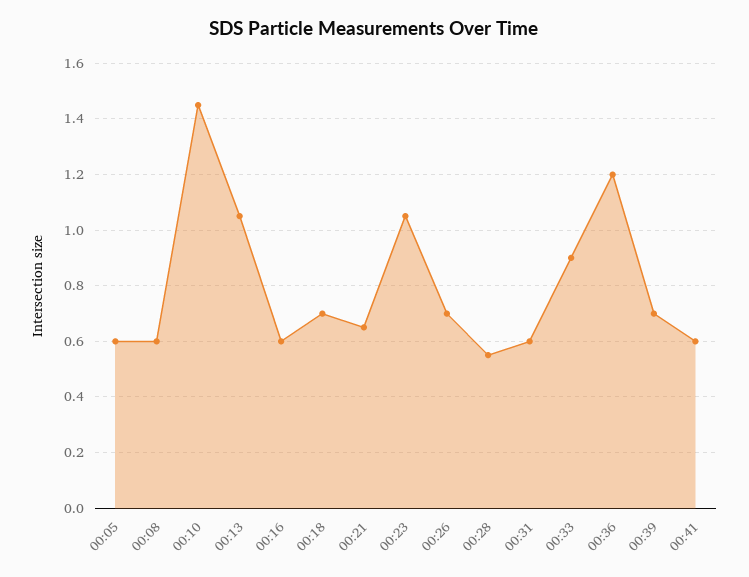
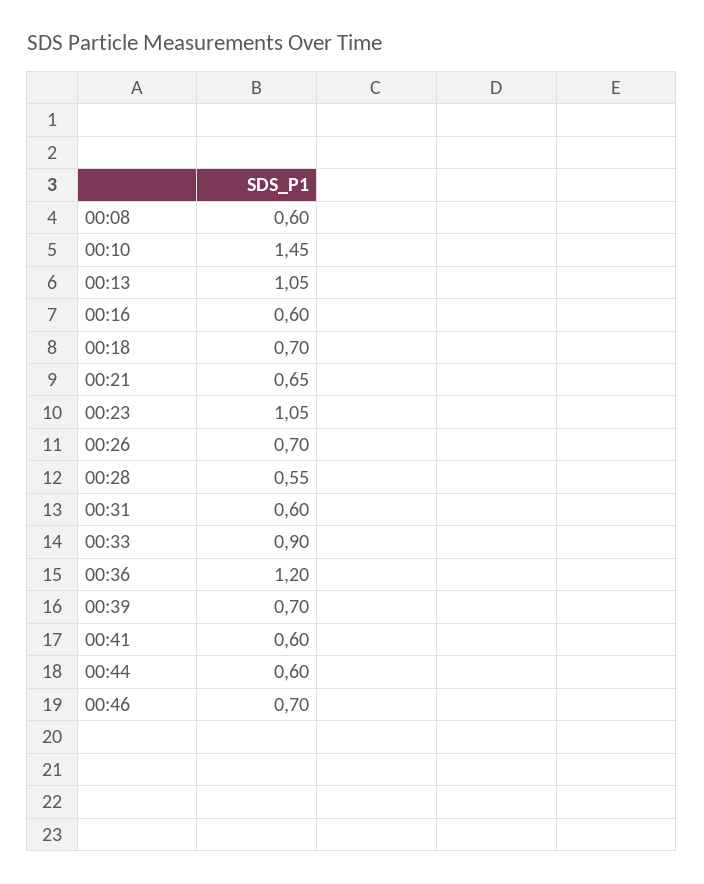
00:05: 0.6 -> none
00:44: none -> 0.6
00:46: none -> 0.7

